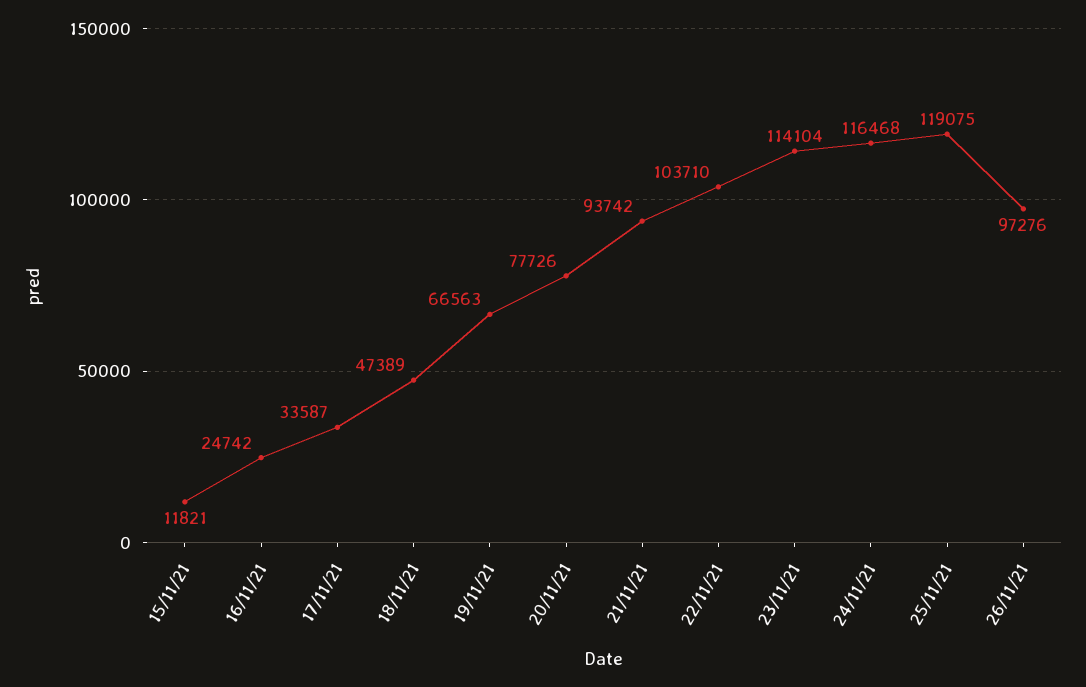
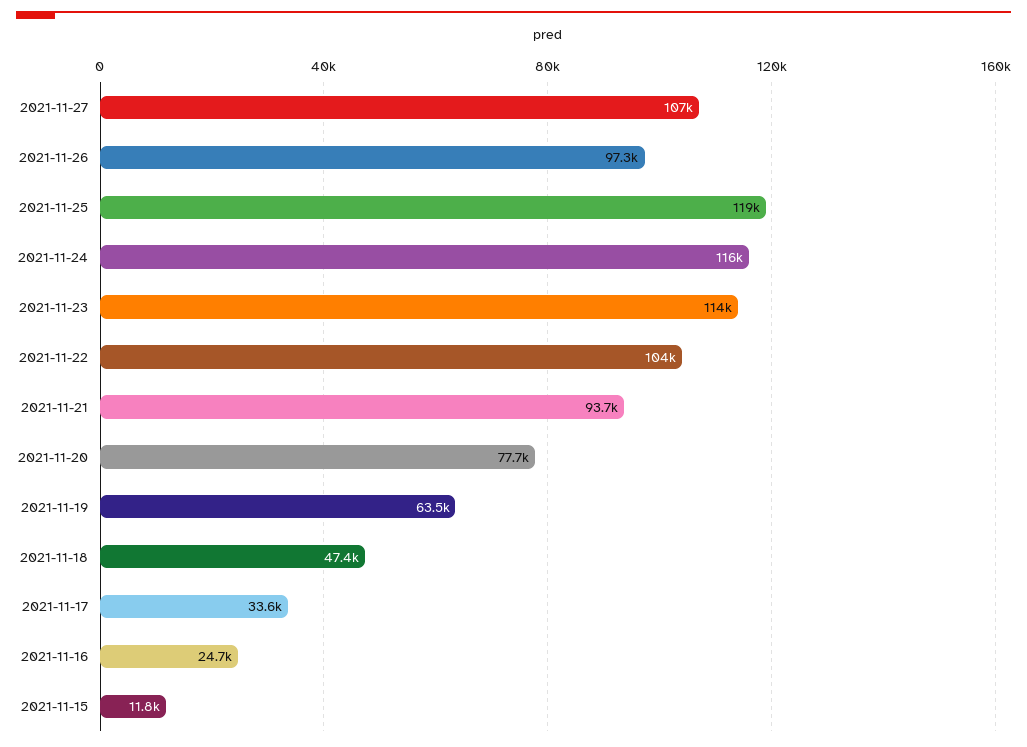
19/11/21: 66563 -> 63500
2021-11-27: none -> 107000

